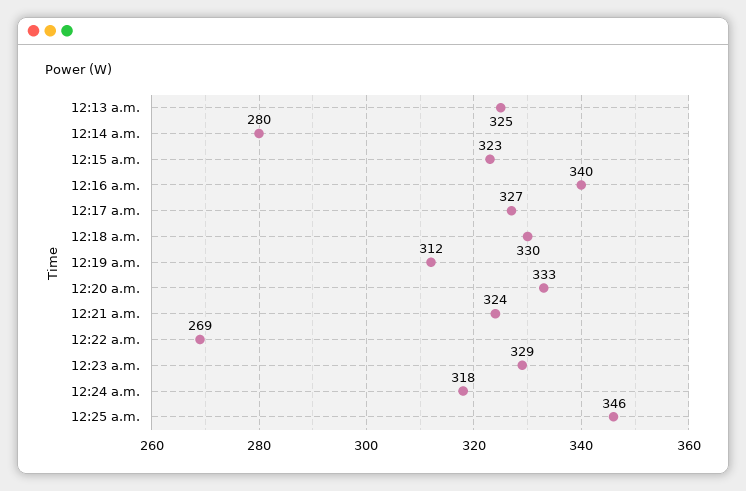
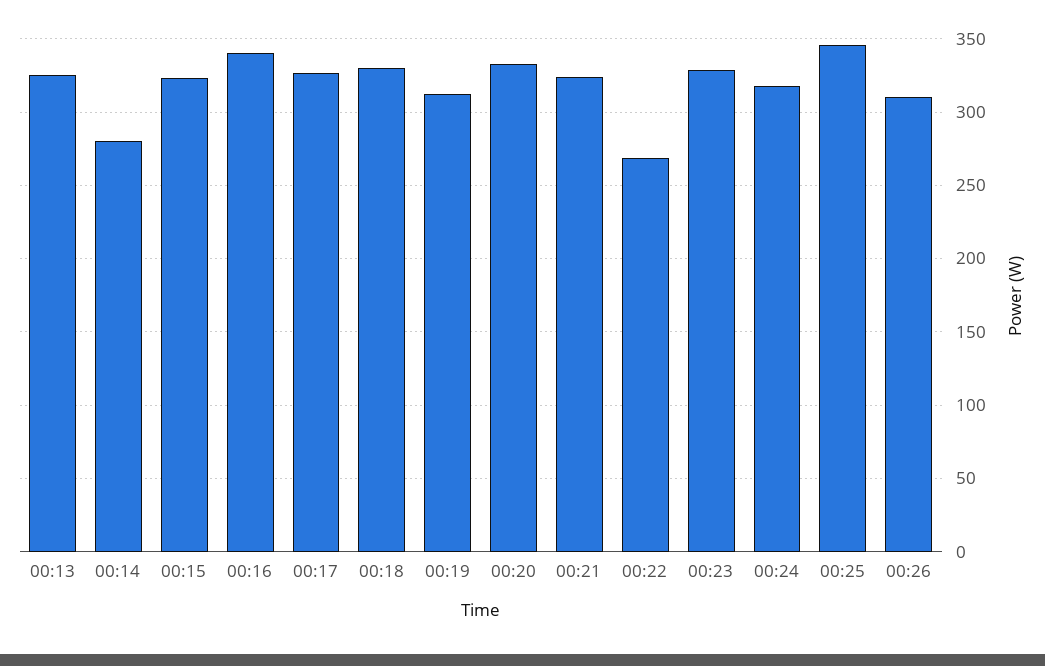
00:26: none -> 310

